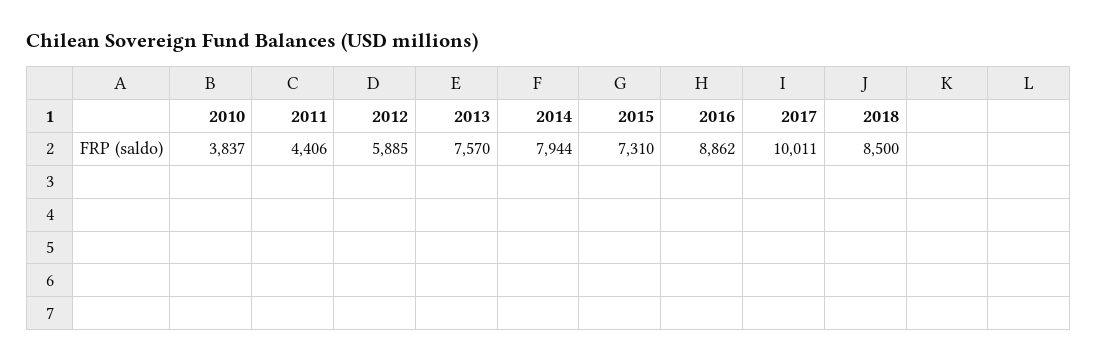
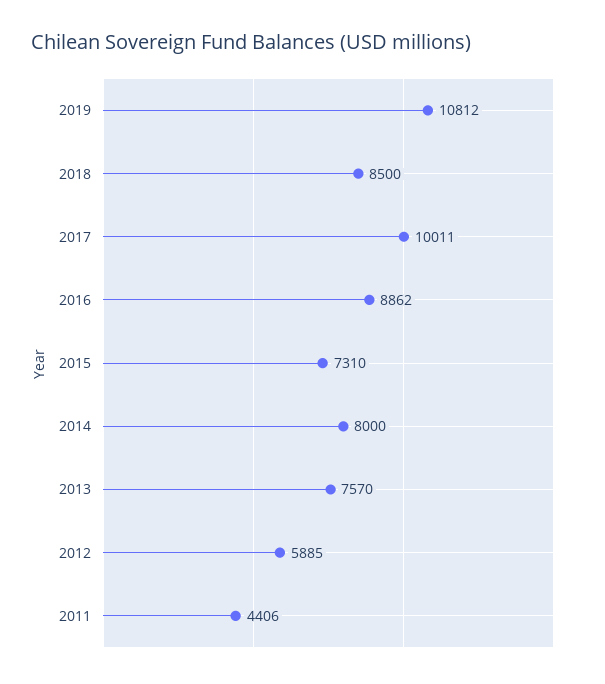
2010: 3837 -> none
2014: 7944 -> 8000
2019: none -> 10812

